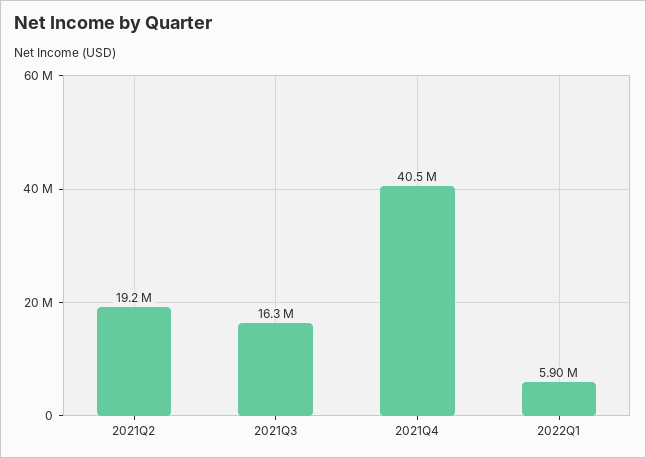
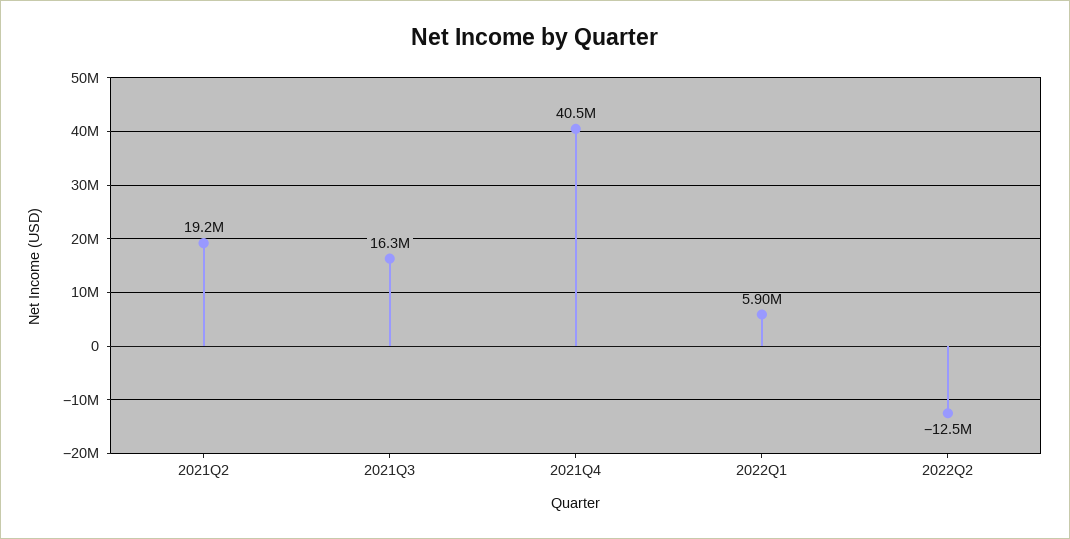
2022Q2: none -> -12500000

